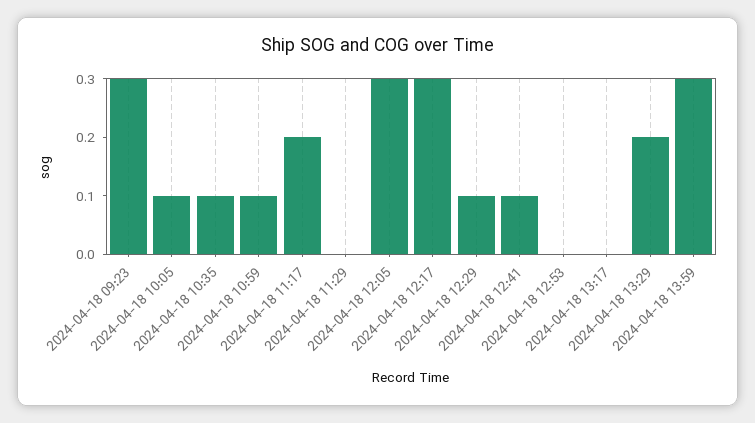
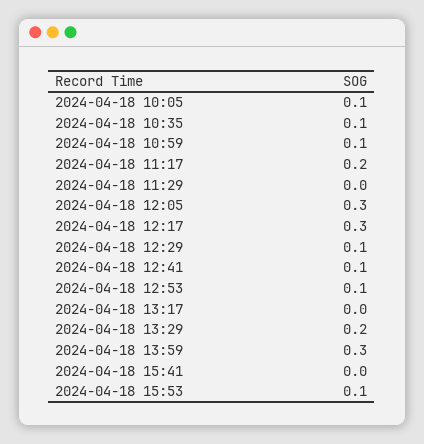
2024-04-18 09:23: 0.3 -> none
2024-04-18 12:53: 0 -> 0.1
2024-04-18 15:41: none -> 0
2024-04-18 15:53: none -> 0.1

